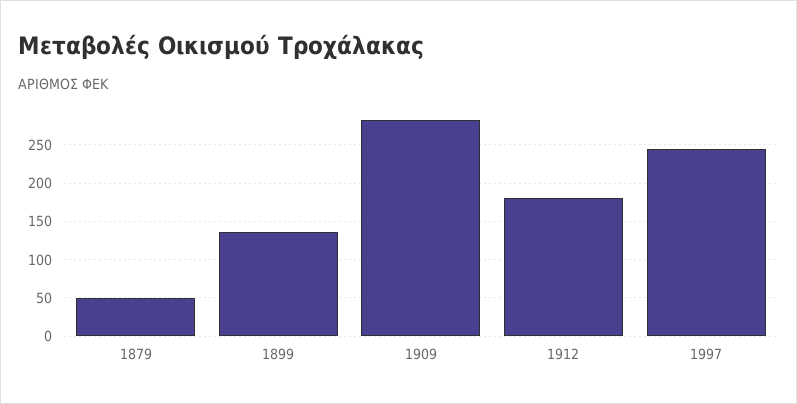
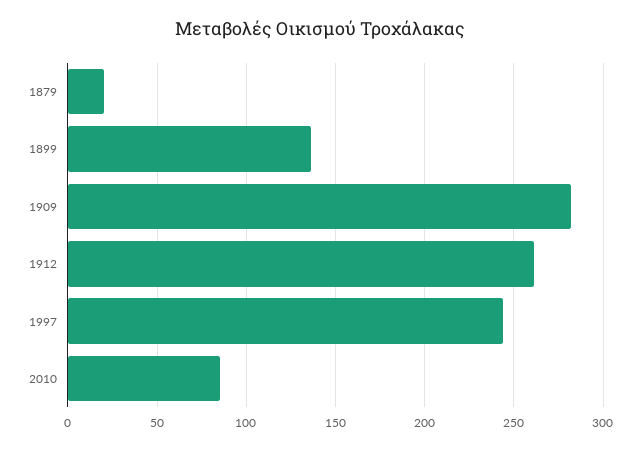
1879: 50 -> 20
1912: 180 -> 260
2010: none -> 85

